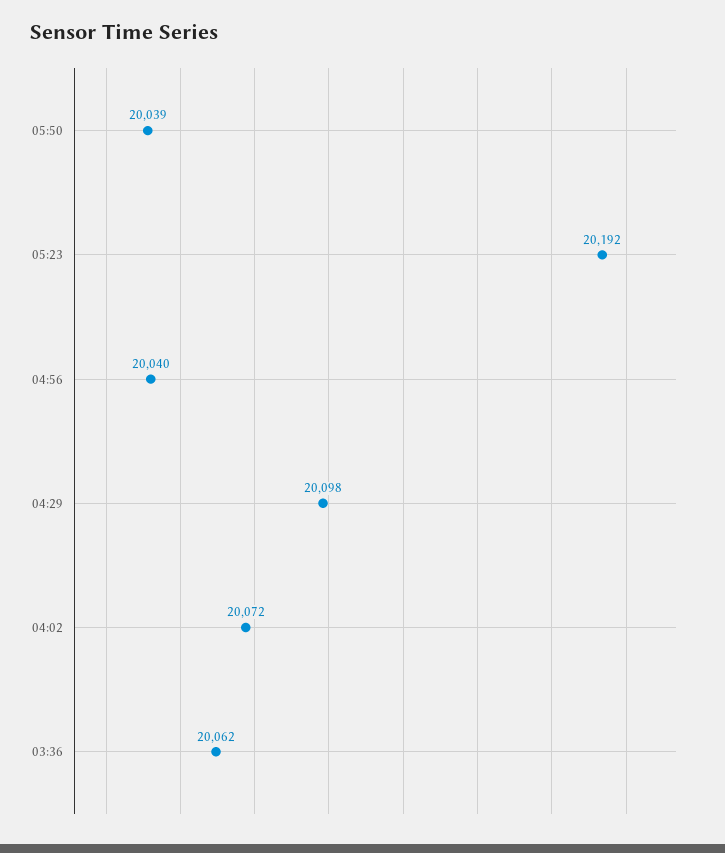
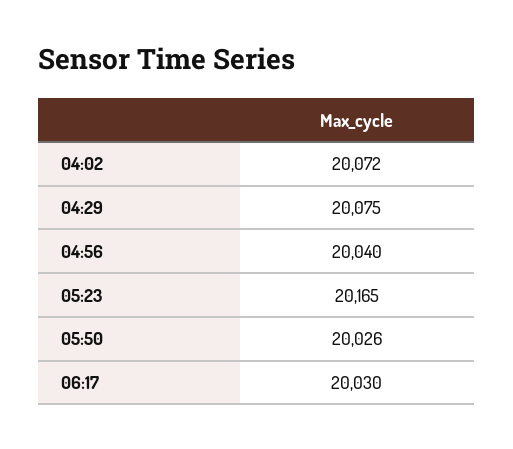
05:50: 20039 -> 20026
05:23: 20192 -> 20165
04:29: 20098 -> 20075
03:36: 20062 -> none
06:17: none -> 20030

